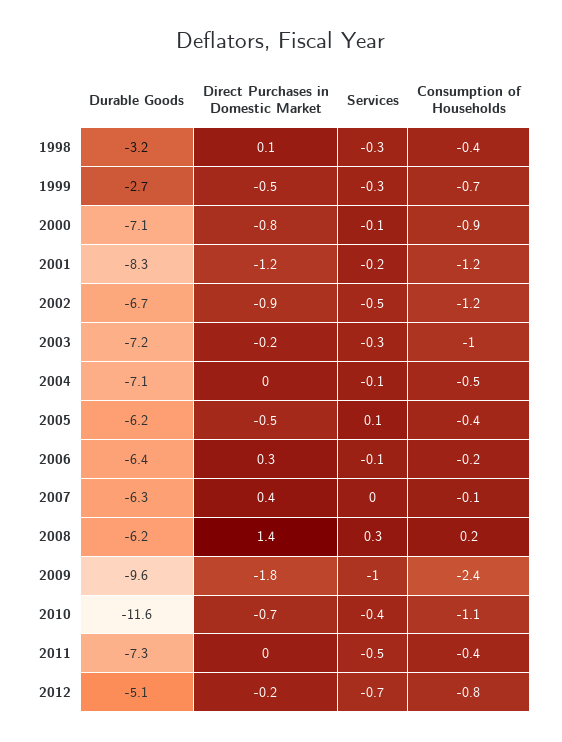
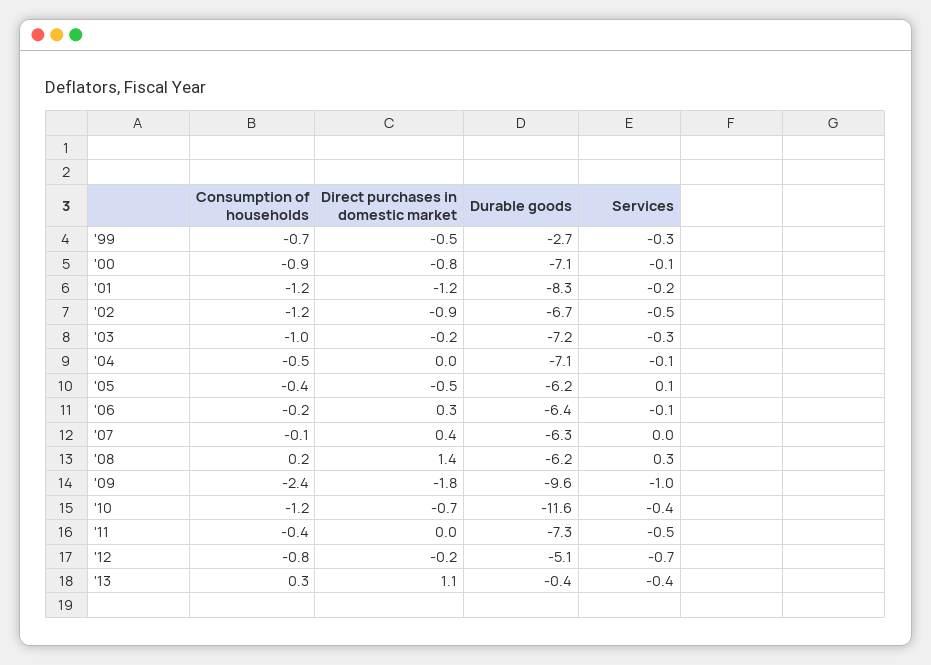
Durable Goods, 1998: -3.2 -> none
Direct Purchases in Domestic Market, 1998: 0.1 -> none
Services, 1998: -0.3 -> none
Consumption of Households, 1998: -0.4 -> none
Consumption of Households, 2010: -1.1 -> -1.2
Consumption of Households, '13: none -> 0.3
Direct Purchases in Domestic Market, '13: none -> 1.1
Durable Goods, '13: none -> -0.4
Services, '13: none -> -0.4

